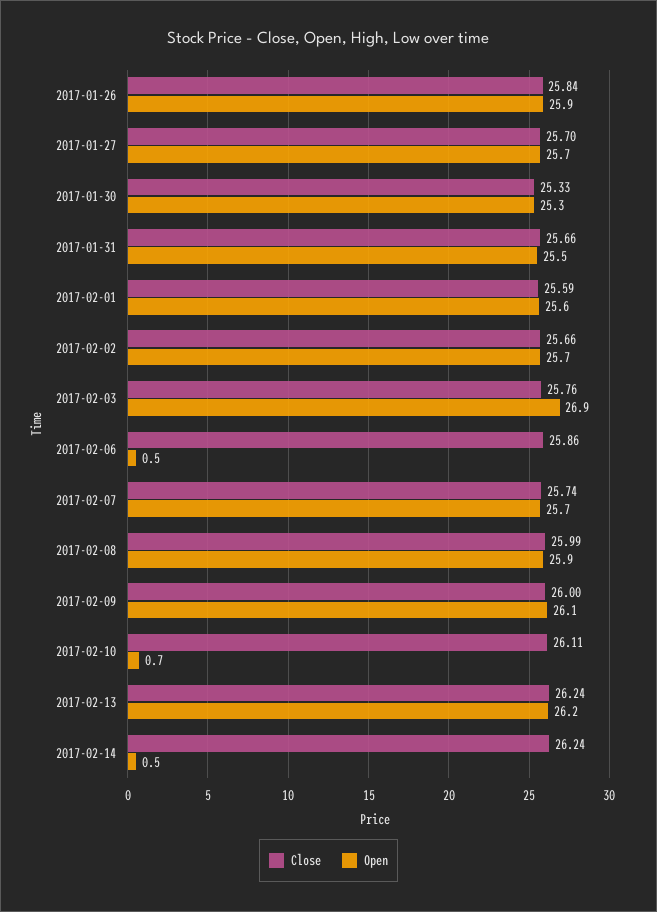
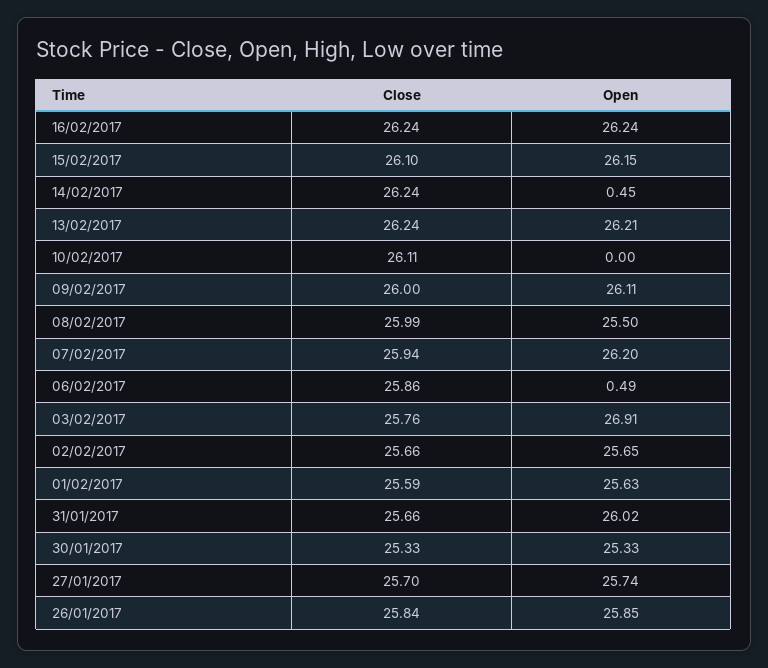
Open, 2017-01-31: 25.5 -> 26.02
Close, 2017-02-07: 25.74 -> 25.94
Open, 2017-02-07: 25.7 -> 26.2
Open, 2017-02-08: 25.9 -> 25.5
Open, 2017-02-10: 0.7 -> 0
Close, 16/02/2017: none -> 26.24
Open, 16/02/2017: none -> 26.24
Close, 15/02/2017: none -> 26.1
Open, 15/02/2017: none -> 26.15

